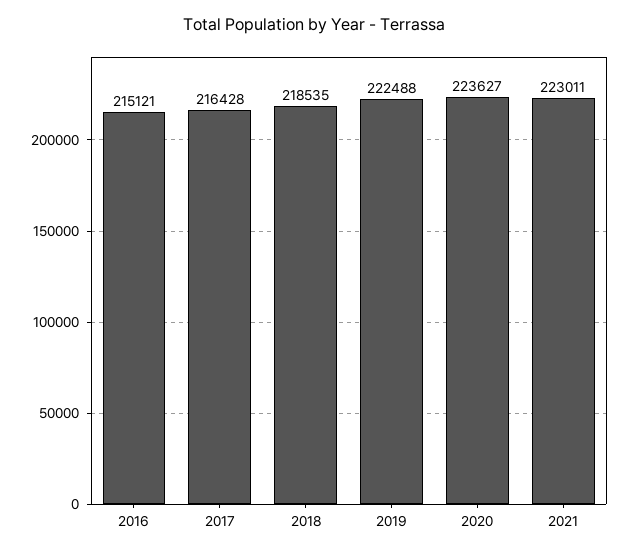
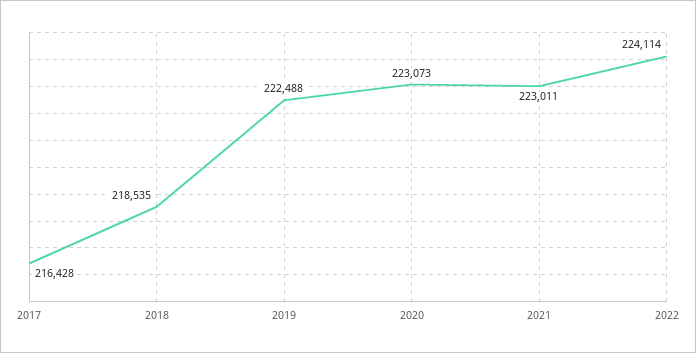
2016: 215121 -> none
2020: 223627 -> 223073
2022: none -> 224114

